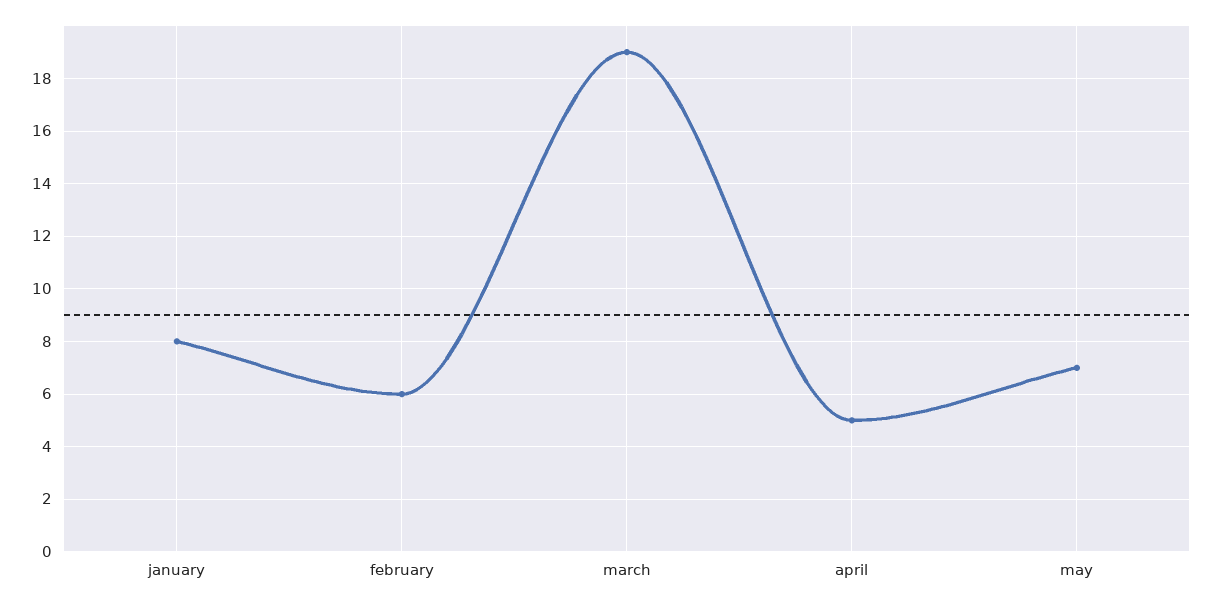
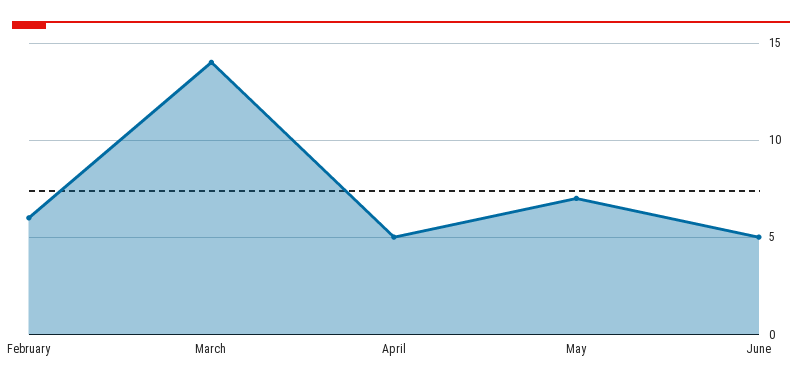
january: 8 -> none
march: 19 -> 14
June: none -> 5

